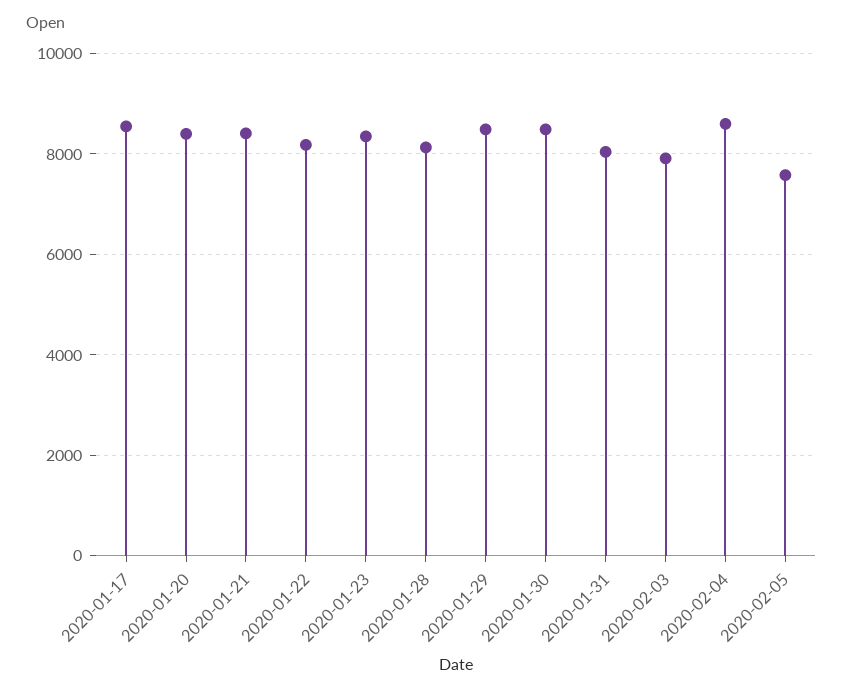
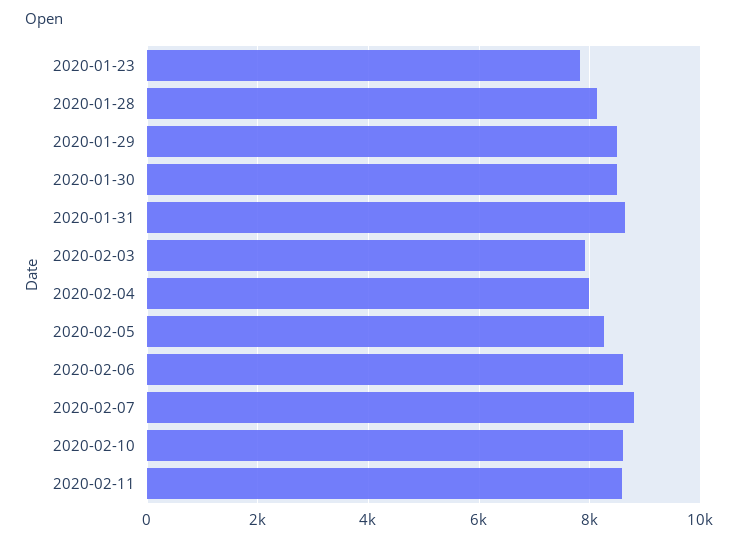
2020-01-17: 8600 -> none
2020-01-20: 8400 -> none
2020-01-21: 8400 -> none
2020-01-22: 8200 -> none
2020-01-23: 8400 -> 7800
2020-01-31: 8000 -> 8600
2020-02-04: 8600 -> 8000
2020-02-05: 7600 -> 8200
2020-02-06: none -> 8600
2020-02-07: none -> 8800
2020-02-10: none -> 8600
2020-02-11: none -> 8600

